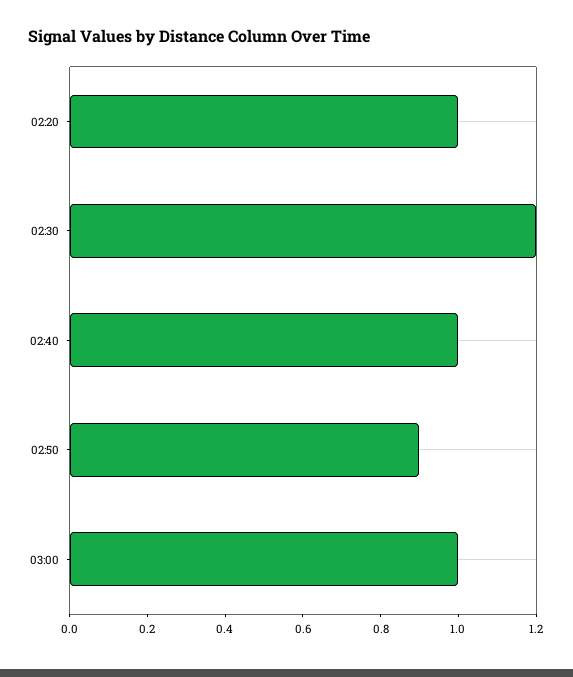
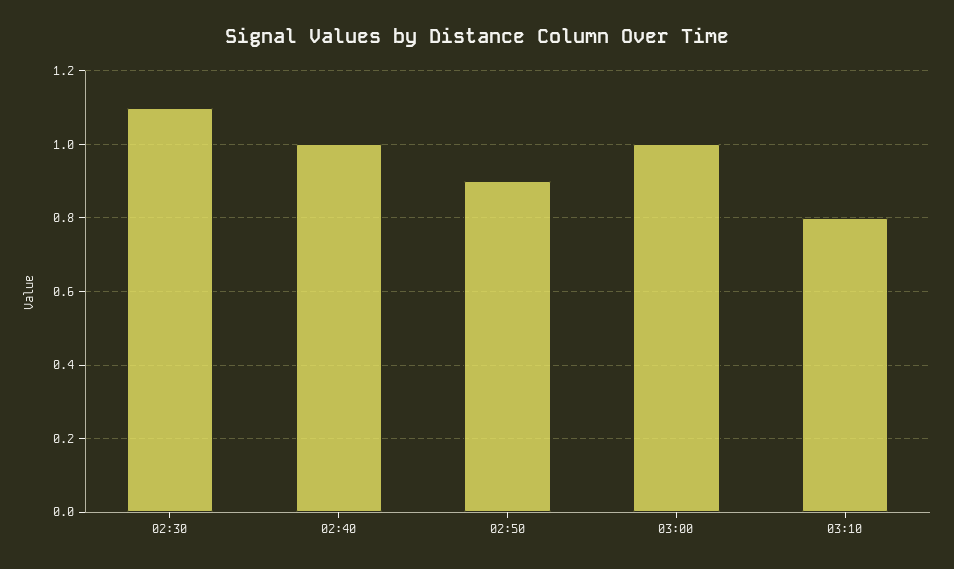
02:20: 1 -> none
02:30: 1.2 -> 1.1
03:10: none -> 0.8

